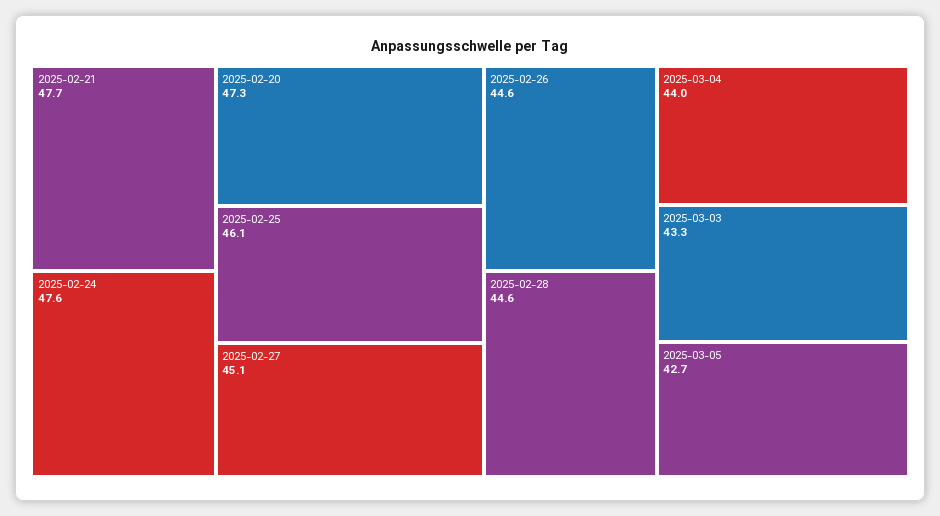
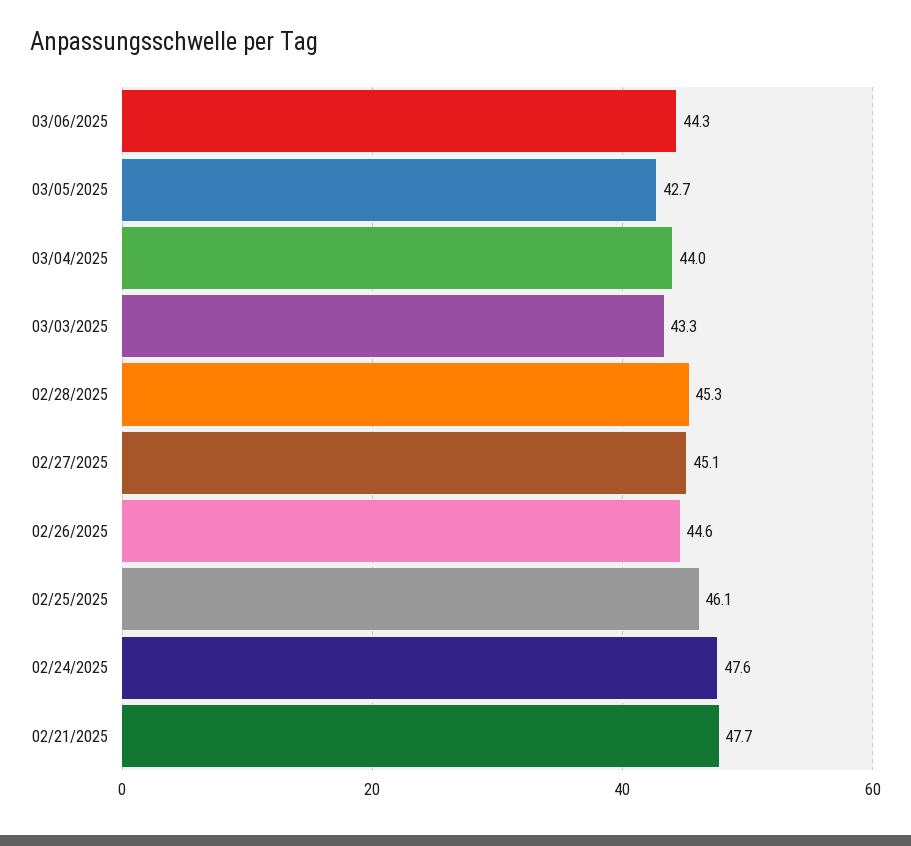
2025-02-20: 47.3 -> none
2025-02-28: 44.6 -> 45.3
03/06/2025: none -> 44.3

